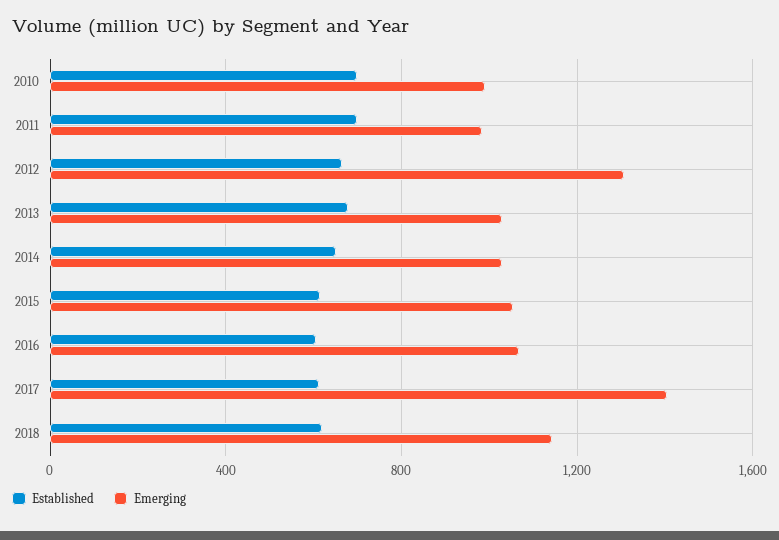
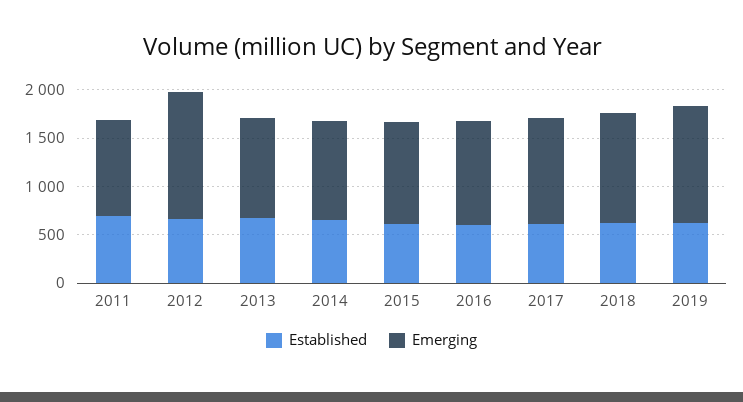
Established, 2010: 700 -> none
Emerging, 2010: 1000 -> none
Emerging, 2017: 1400 -> 1100
Established, 2019: none -> 600
Emerging, 2019: none -> 1200

